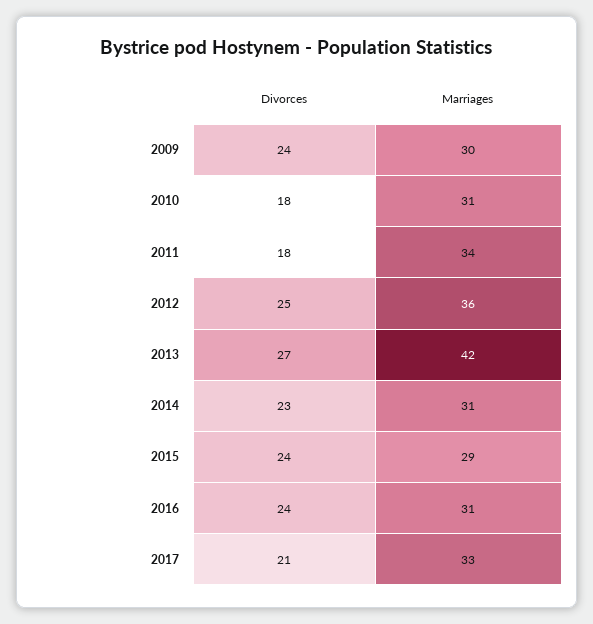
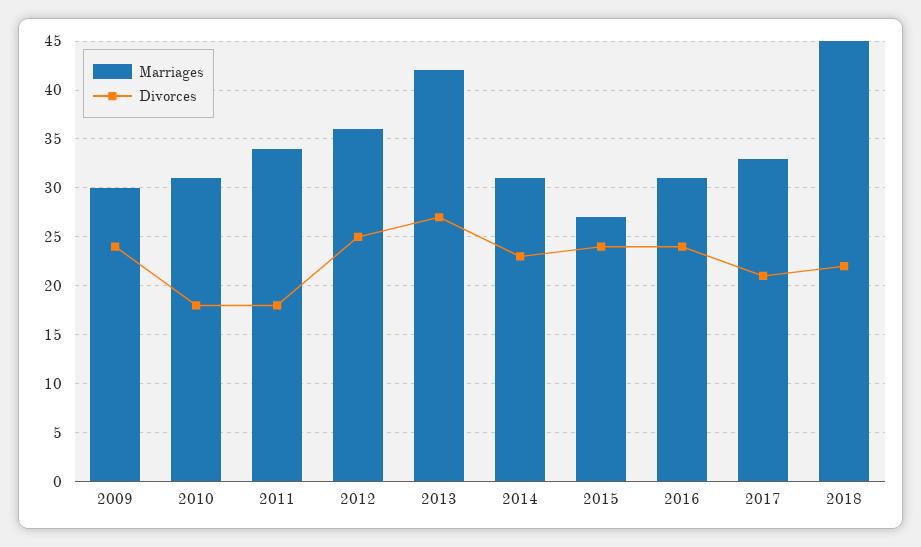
Marriages, 2015: 29 -> 27
Marriages, 2018: none -> 45
Divorces, 2018: none -> 22

